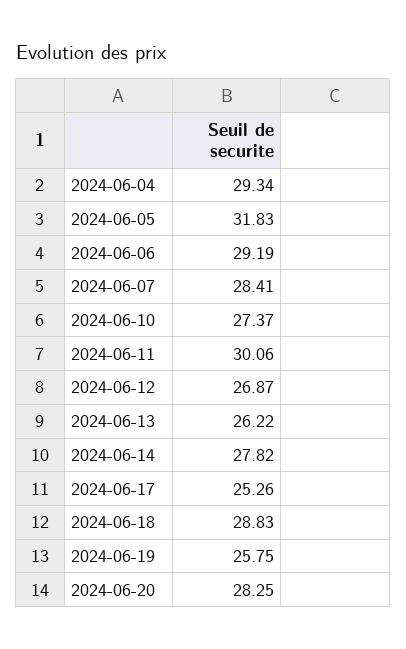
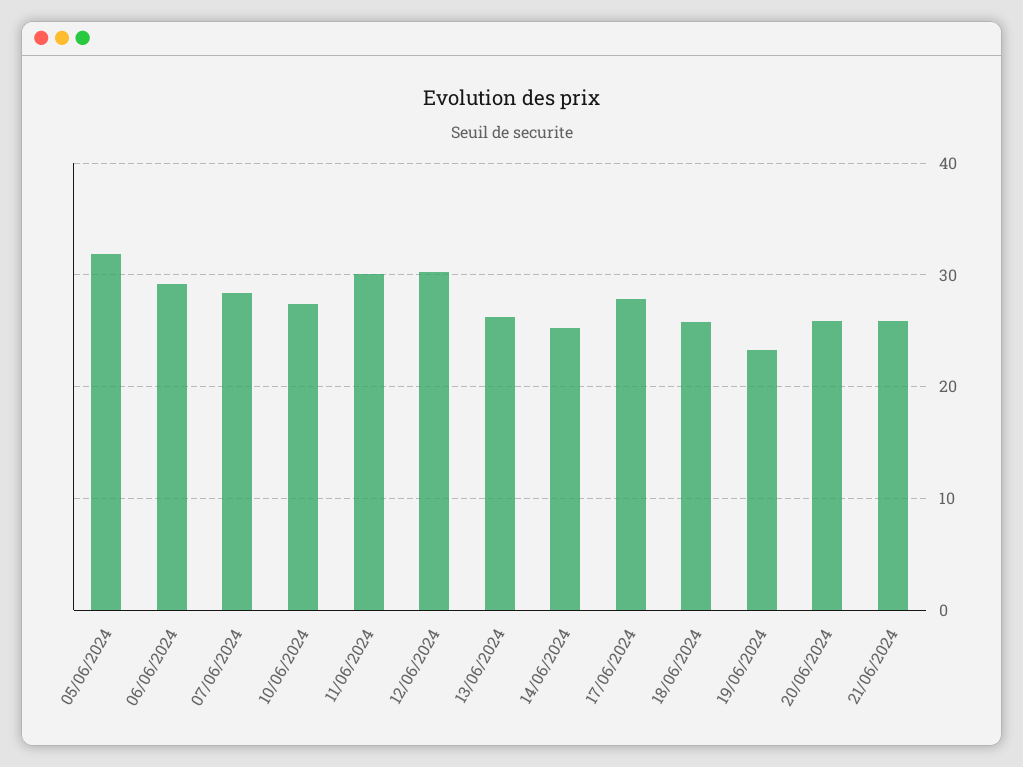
2024-06-04: 29.34 -> none
2024-06-12: 26.87 -> 30
2024-06-14: 27.82 -> 25
2024-06-17: 25.26 -> 28
2024-06-18: 28.83 -> 26
2024-06-19: 25.75 -> 23
2024-06-20: 28.25 -> 26
21/06/2024: none -> 26

